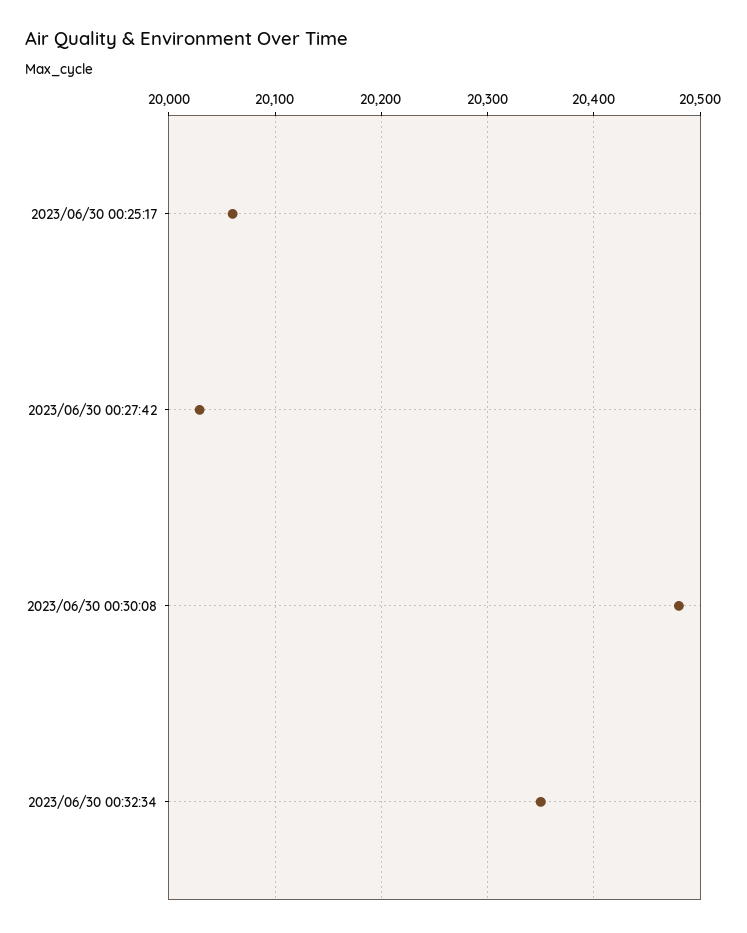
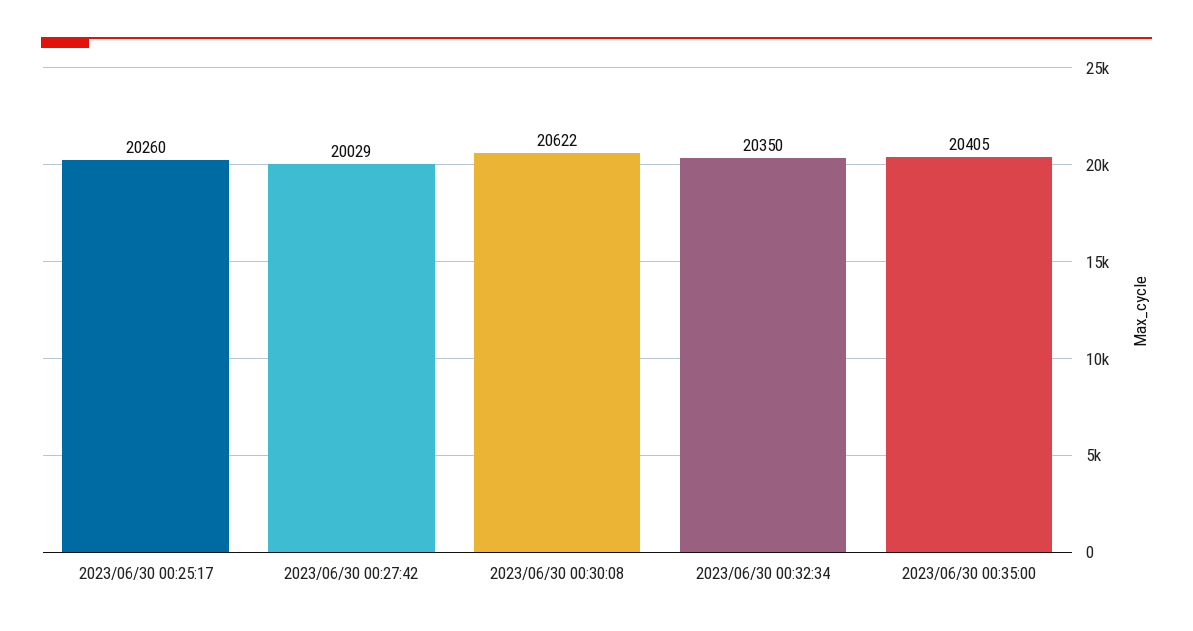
2023/06/30 00:25:17: 20060 -> 20260
2023/06/30 00:30:08: 20480 -> 20622
2023/06/30 00:35:00: none -> 20405

